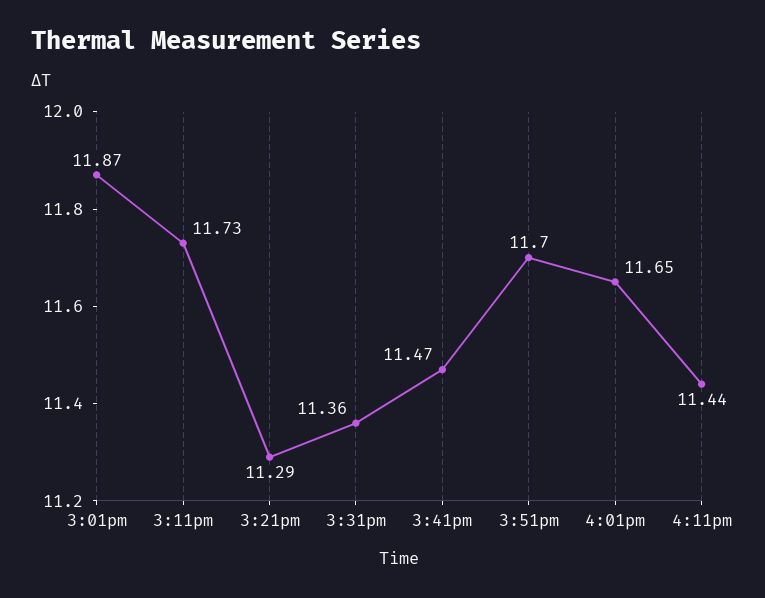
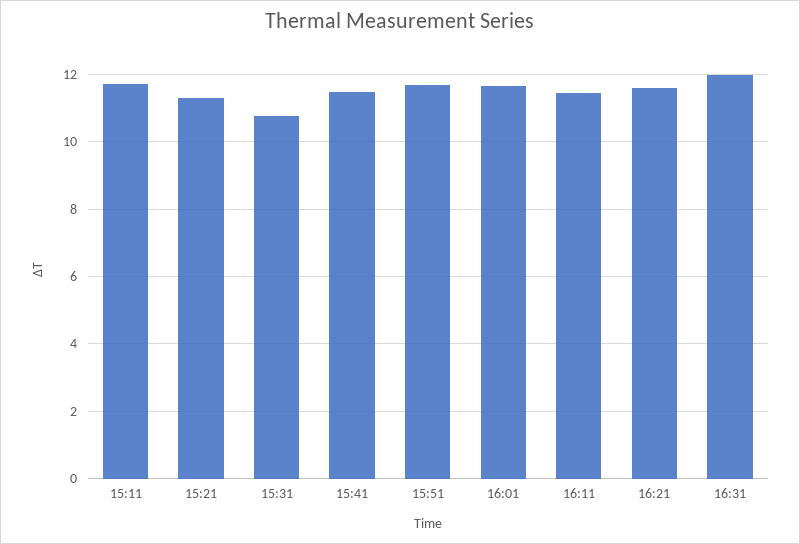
3:01pm: 11.87 -> none
3:31pm: 11.36 -> 10.8
16:21: none -> 11.6
16:31: none -> 12

